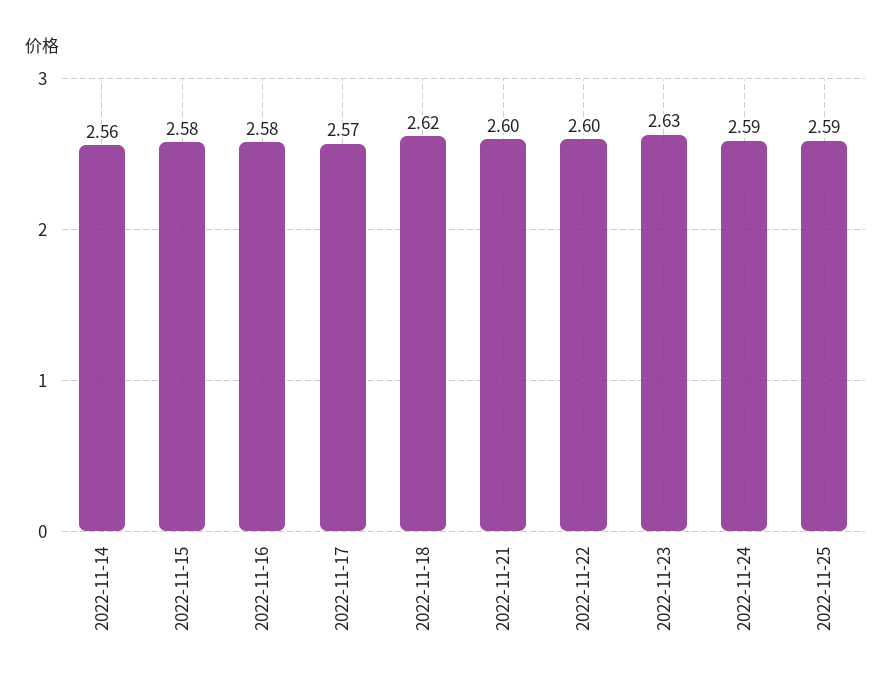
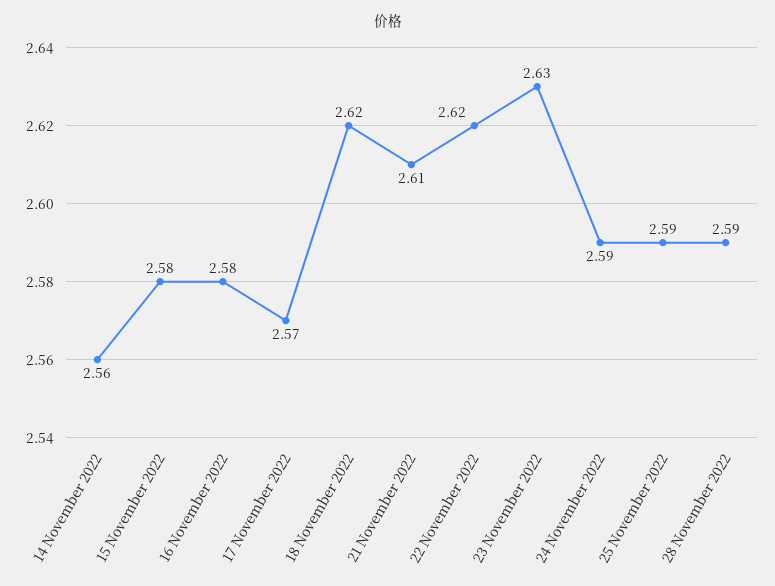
2022-11-21: 2.6 -> 2.61
2022-11-22: 2.6 -> 2.62
28 November 2022: none -> 2.59

